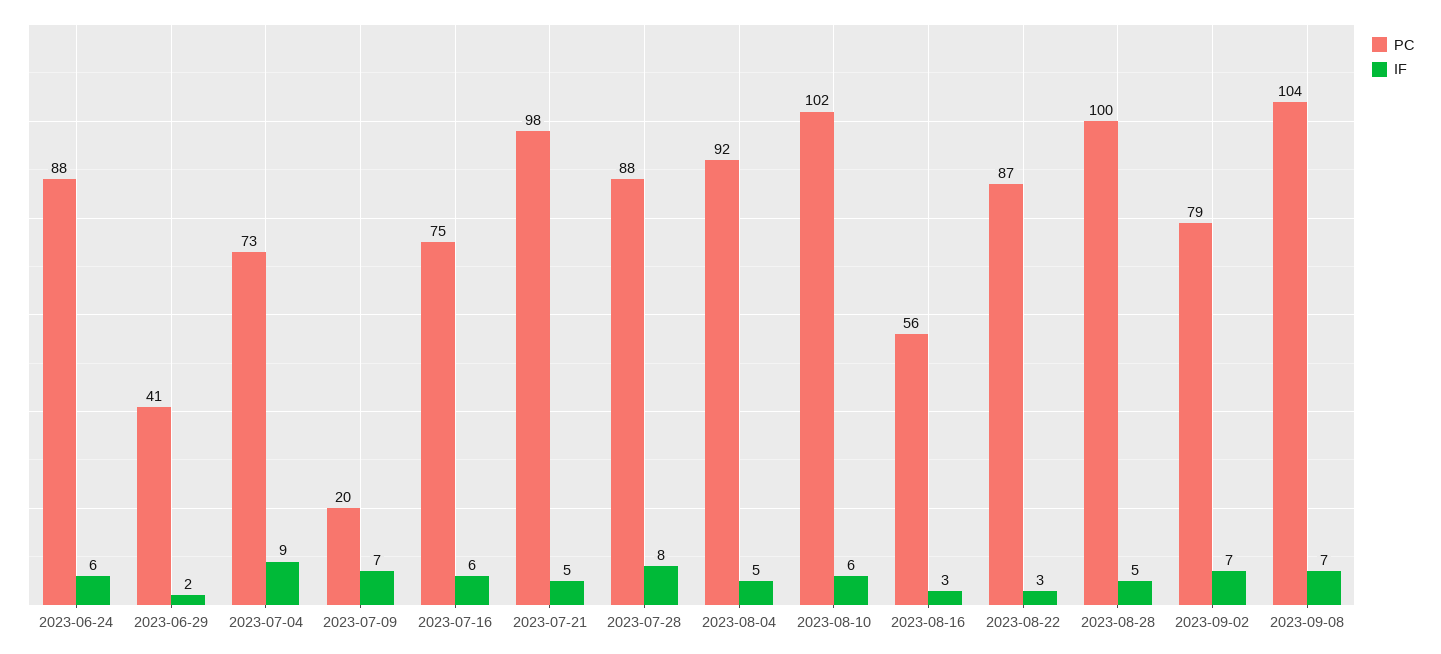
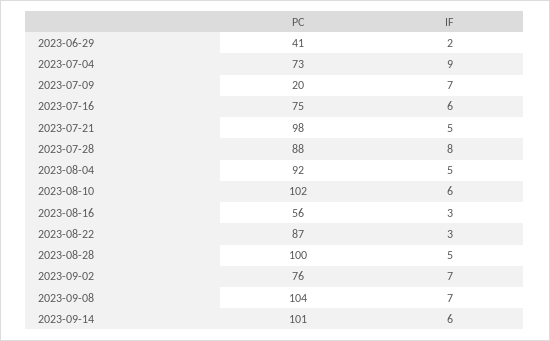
PC, 2023-06-24: 88 -> none
IF, 2023-06-24: 6 -> none
PC, 2023-09-02: 79 -> 76
PC, 2023-09-14: none -> 101
IF, 2023-09-14: none -> 6

